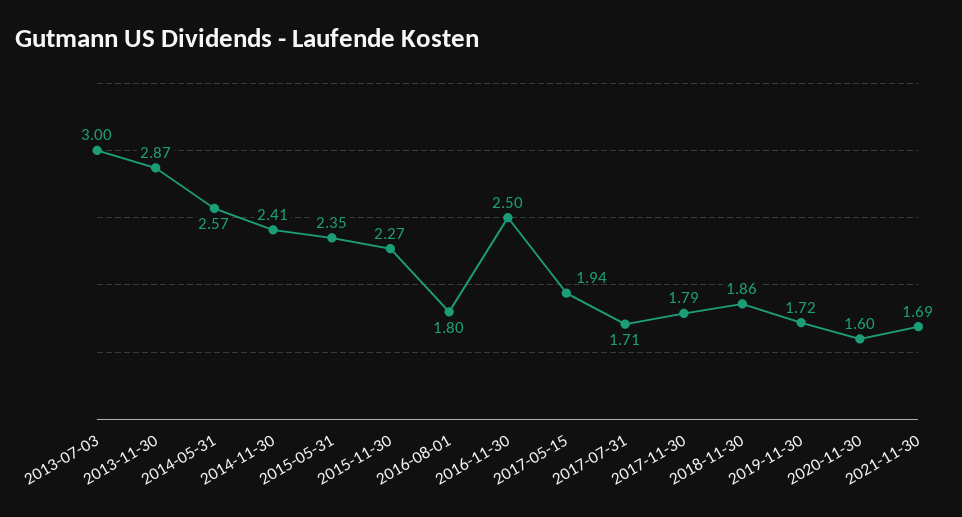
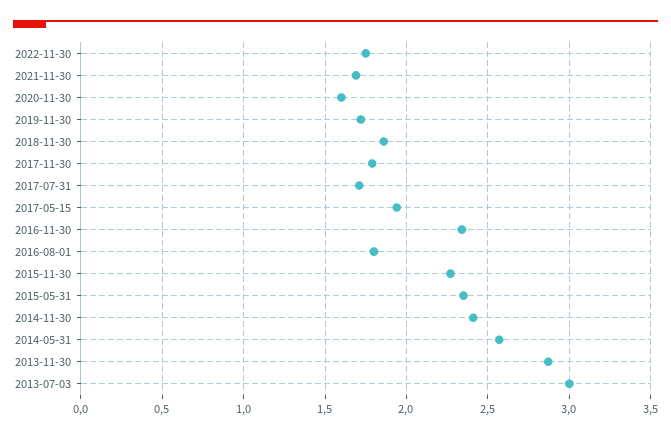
2016-11-30: 2.5 -> 2.35
2022-11-30: none -> 1.75

